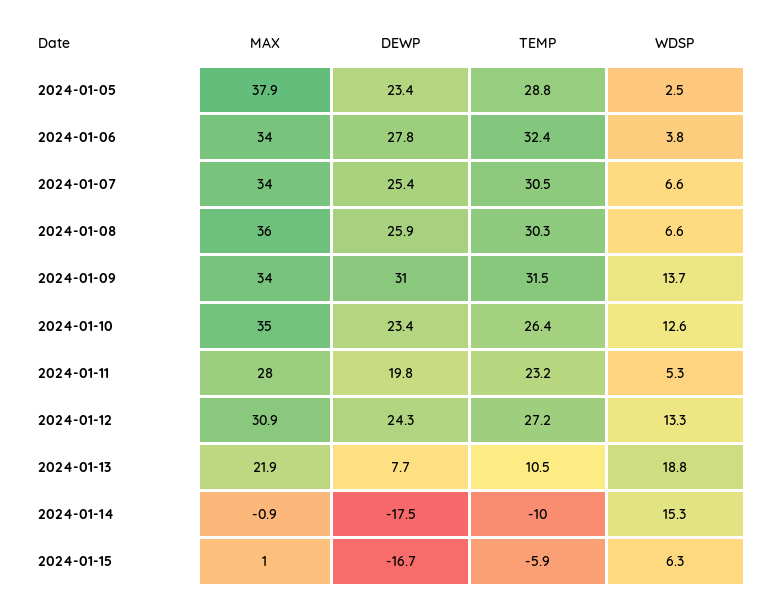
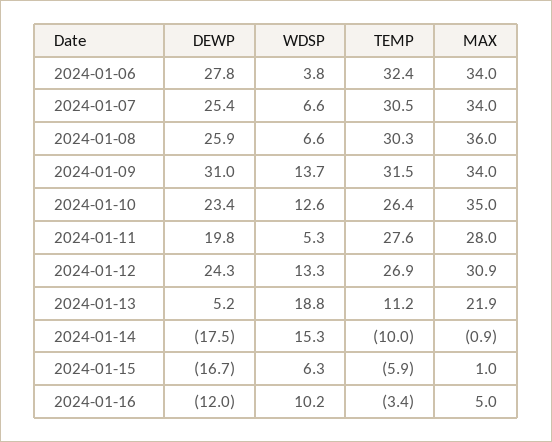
MAX, 2024-01-05: 37.9 -> none
DEWP, 2024-01-05: 23.4 -> none
TEMP, 2024-01-05: 28.8 -> none
WDSP, 2024-01-05: 2.5 -> none
TEMP, 2024-01-11: 23.2 -> 27.6
TEMP, 2024-01-12: 27.2 -> 26.9
DEWP, 2024-01-13: 7.7 -> 5.2
TEMP, 2024-01-13: 10.5 -> 11.2
DEWP, 2024-01-16: none -> -12
WDSP, 2024-01-16: none -> 10.2
TEMP, 2024-01-16: none -> -3.4
MAX, 2024-01-16: none -> 5

